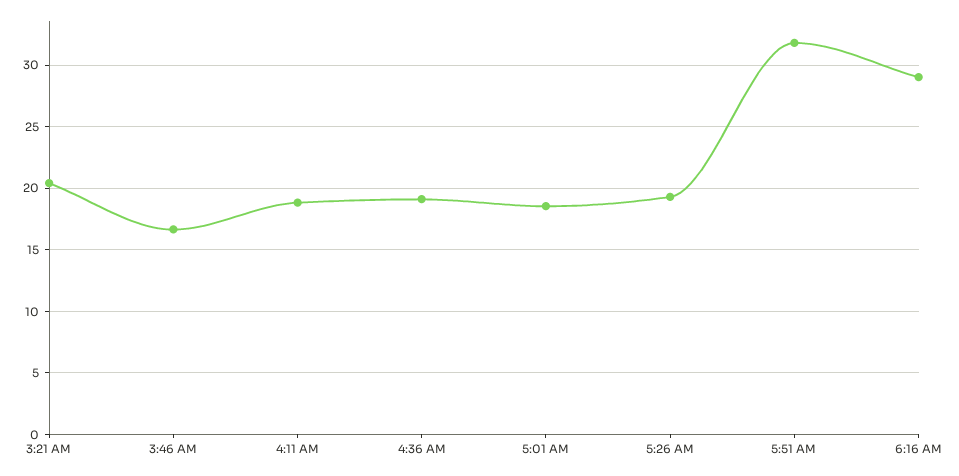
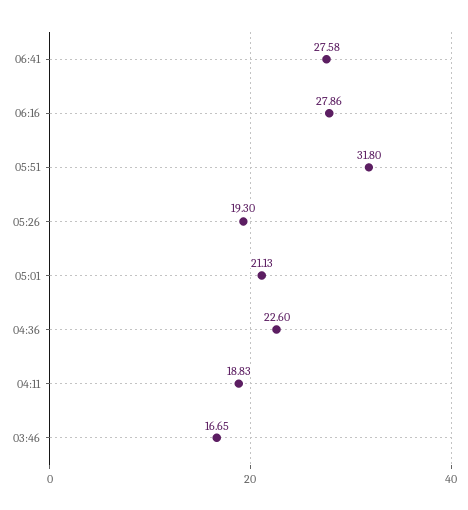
3:21 AM: 20.5 -> none
4:36 AM: 19 -> 22.6
5:01 AM: 18.5 -> 21.13
6:16 AM: 29 -> 27.86
06:41: none -> 27.58

